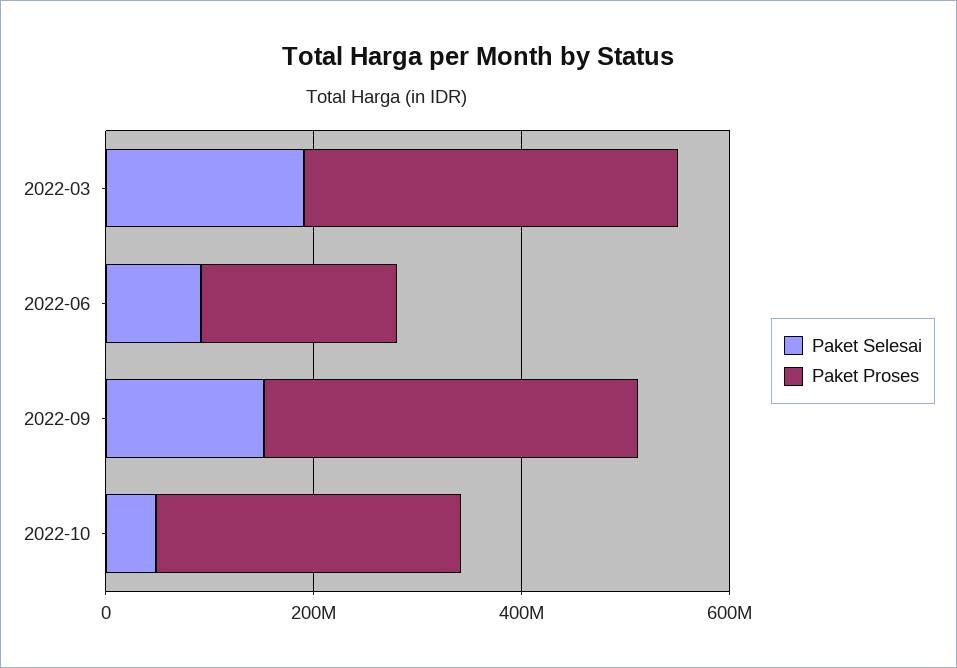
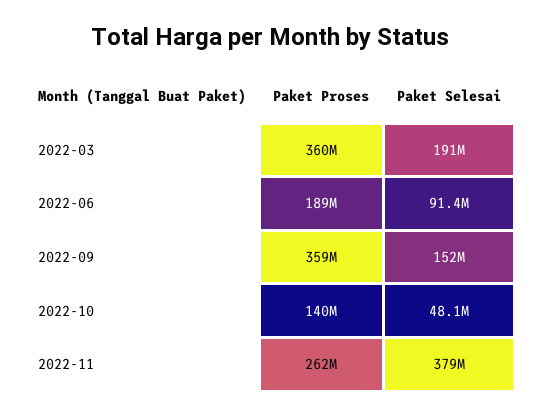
Paket Proses, 2022-10: 300000000 -> 140000000
Paket Proses, 2022-11: none -> 262000000
Paket Selesai, 2022-11: none -> 379000000

